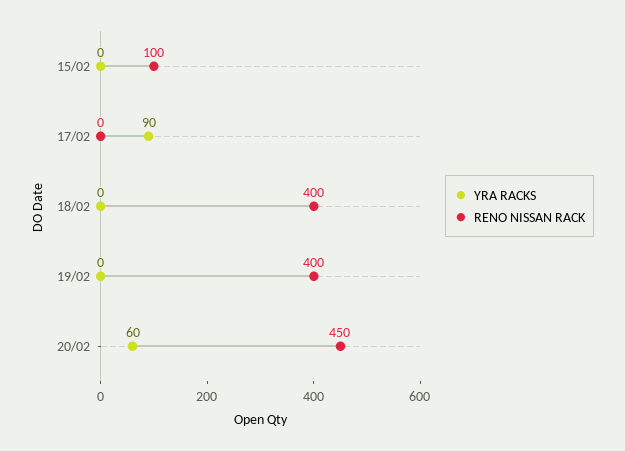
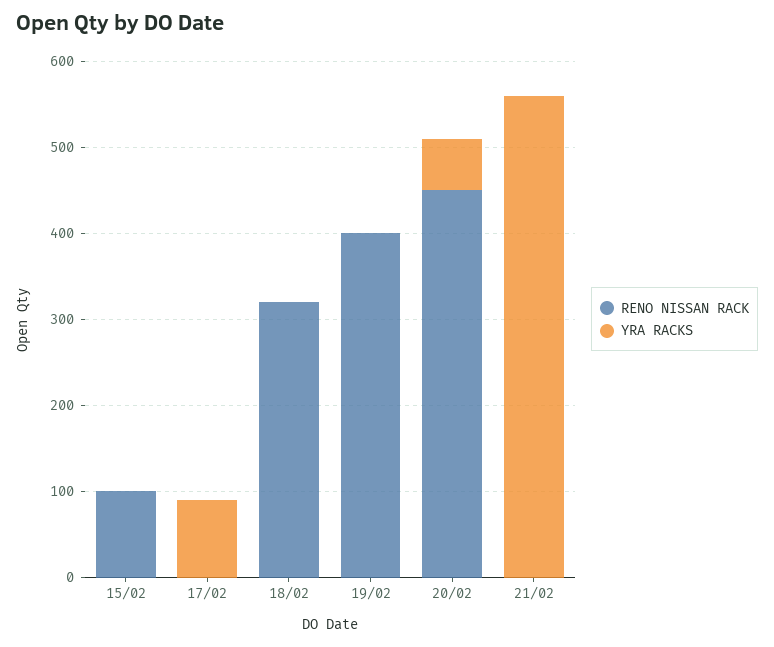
RENO NISSAN RACK, 18/02: 400 -> 320
RENO NISSAN RACK, 21/02: none -> 0
YRA RACKS, 21/02: none -> 560

